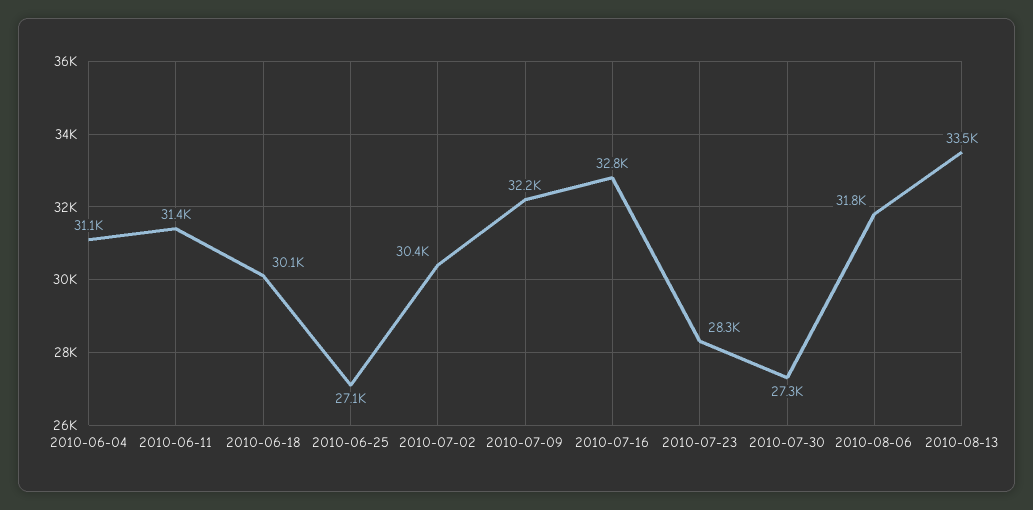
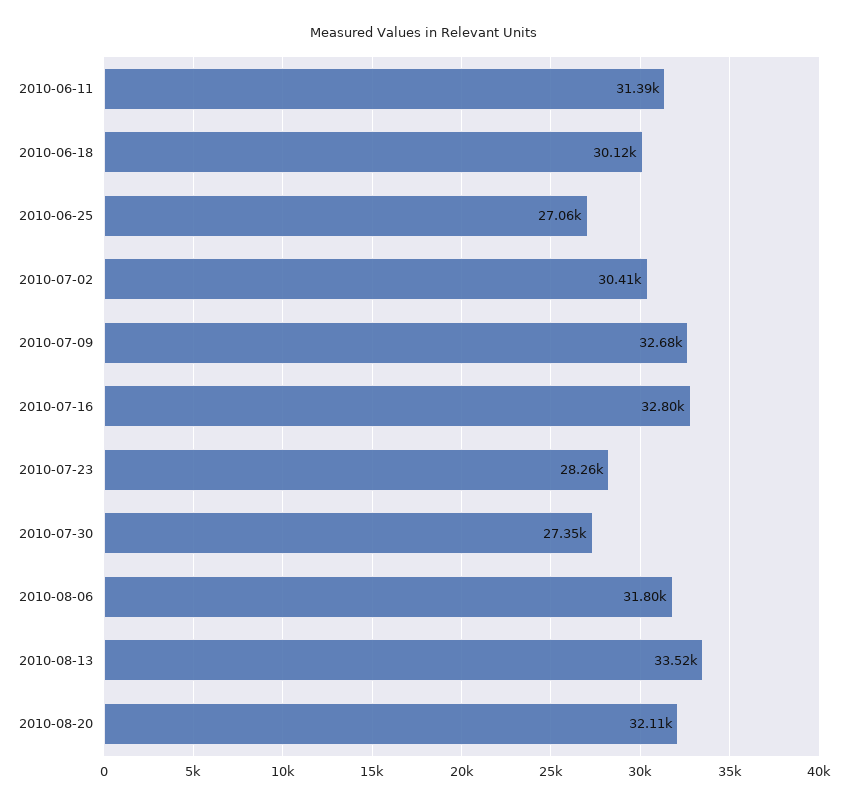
2010-06-04: 31100 -> none
2010-07-09: 32200 -> 32680
2010-08-20: none -> 32110

